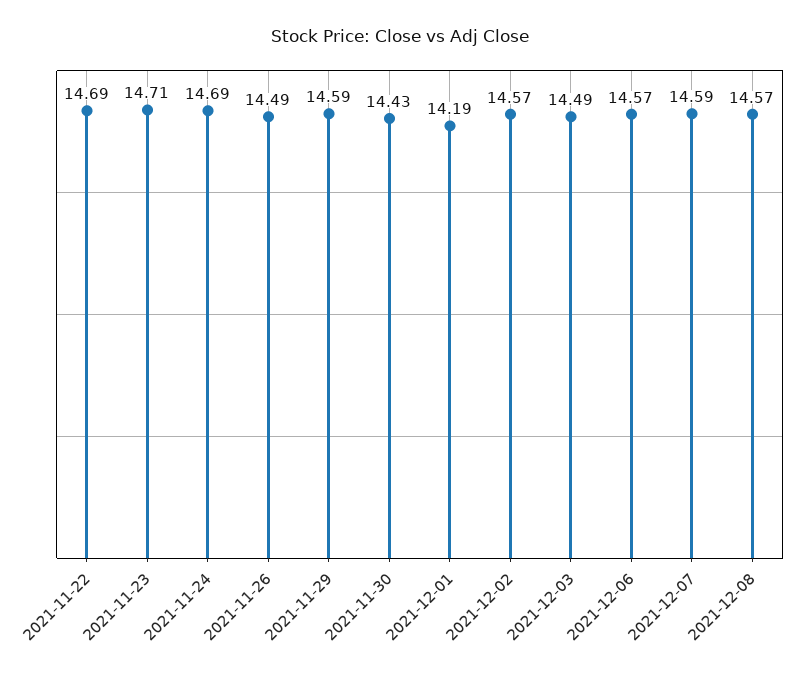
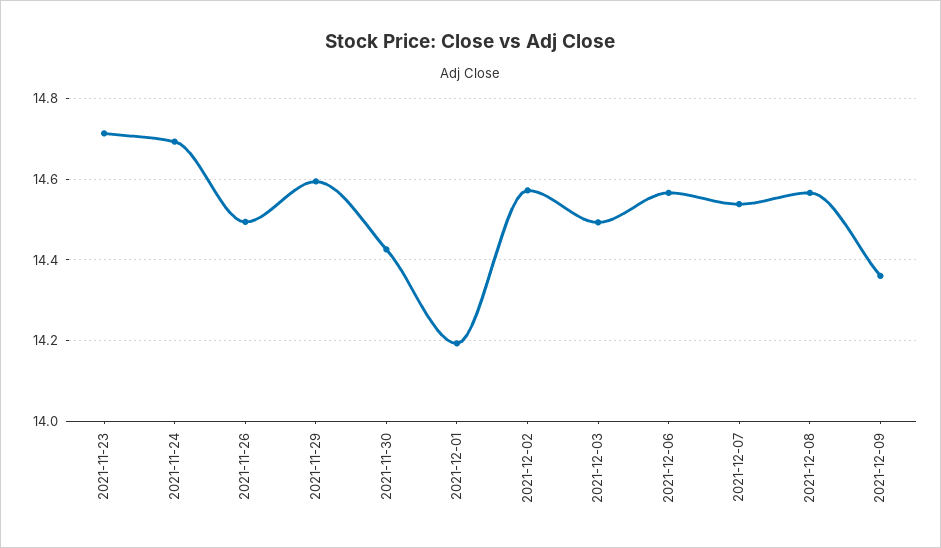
2021-11-22: 14.69 -> none
2021-12-07: 14.59 -> 14.54
2021-12-09: none -> 14.36

